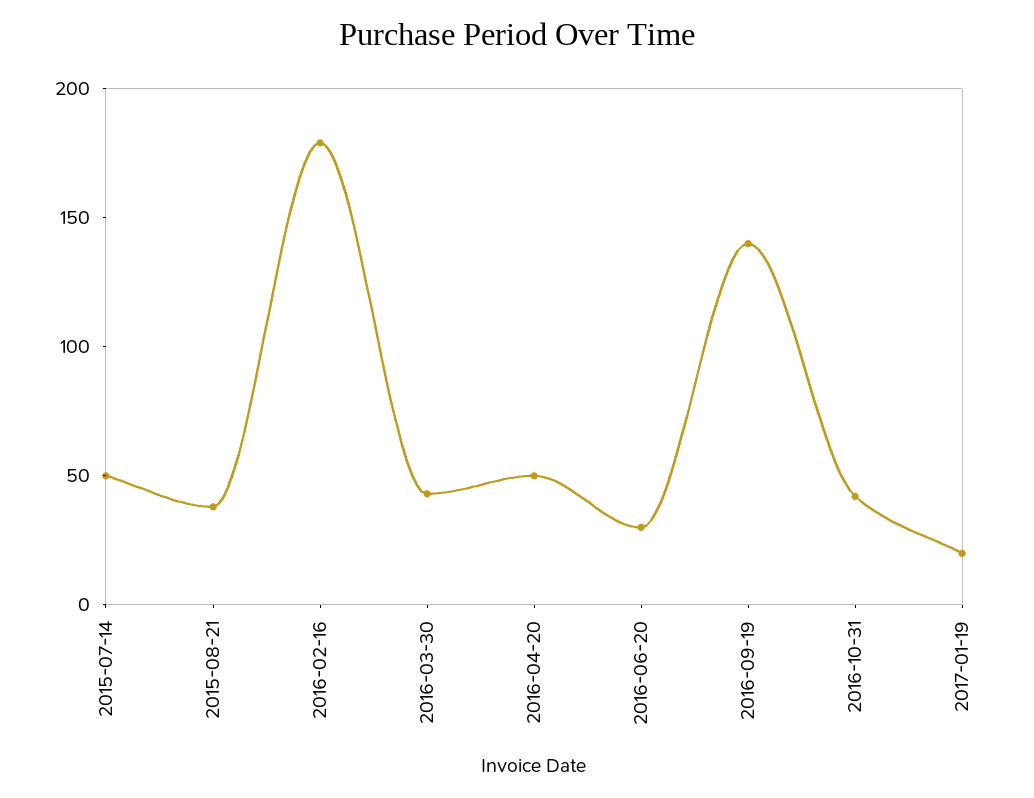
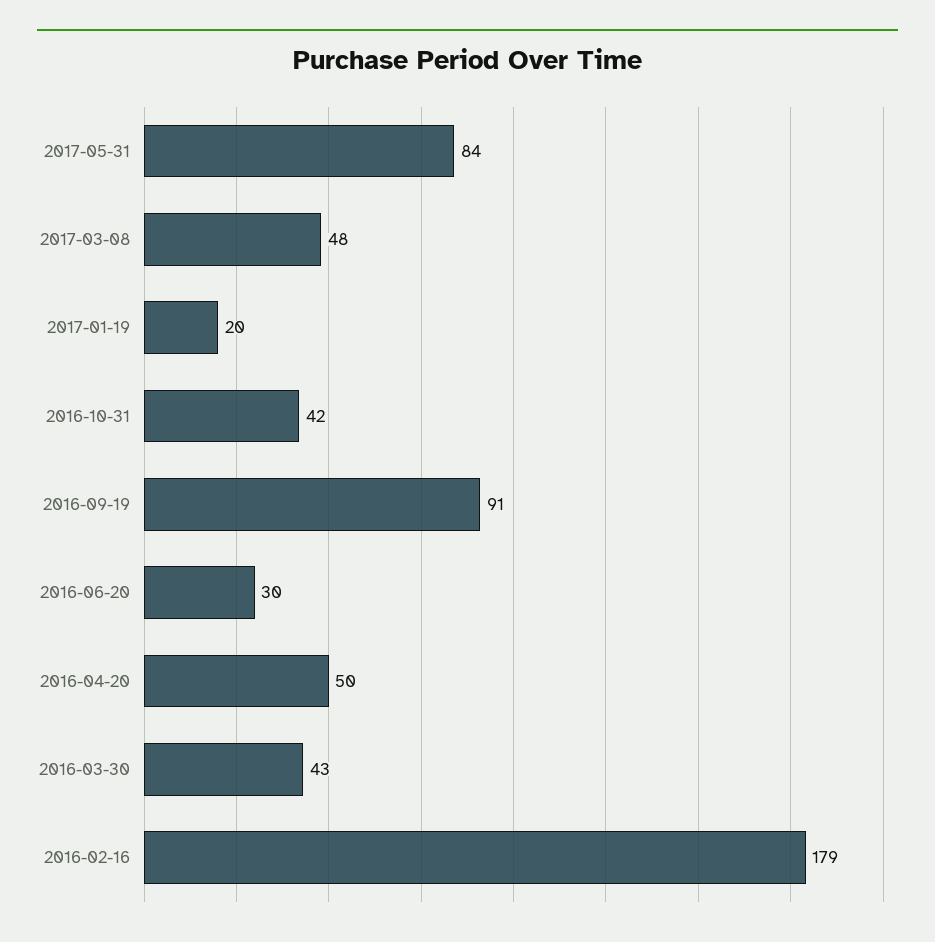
2015-07-14: 50 -> none
2015-08-21: 40 -> none
2016-09-19: 140 -> 91
2017-05-31: none -> 84
2017-03-08: none -> 48

